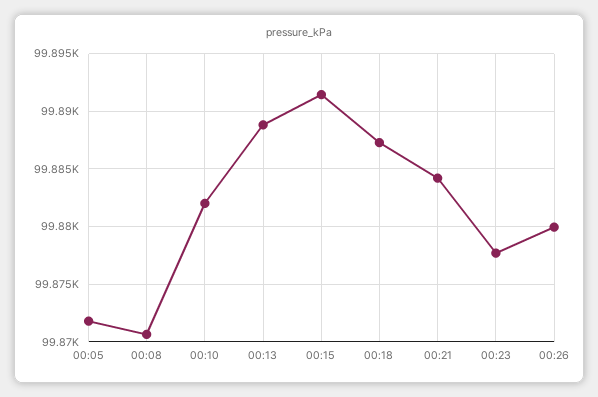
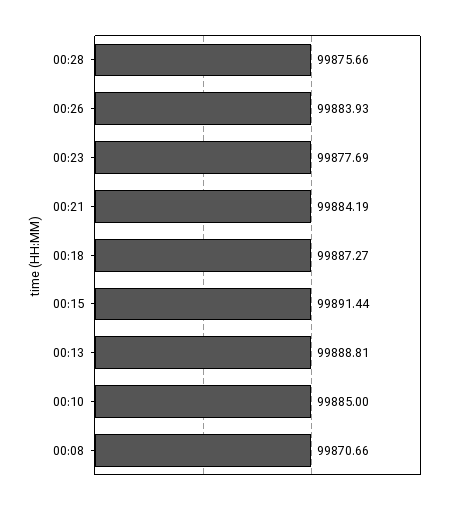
00:05: 99872 -> none
00:10: 99882 -> 99885
00:26: 99880 -> 99883.93
00:28: none -> 99875.66

